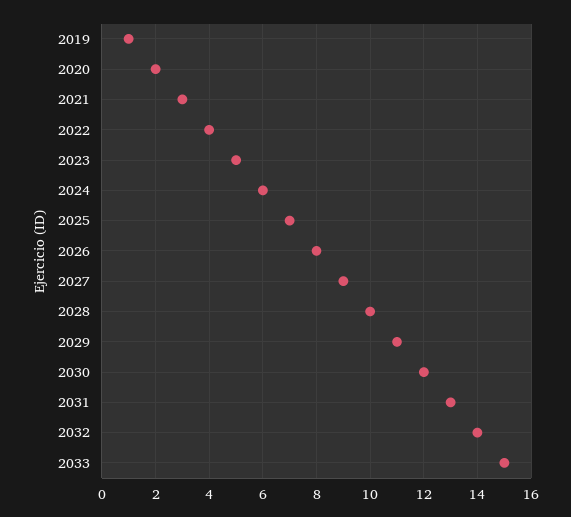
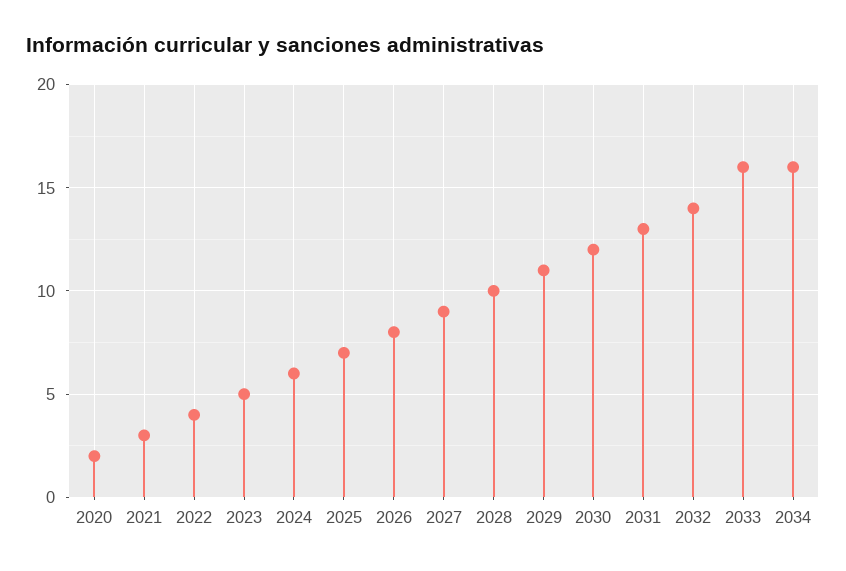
2019: 1 -> none
2033: 15 -> 16
2034: none -> 16

